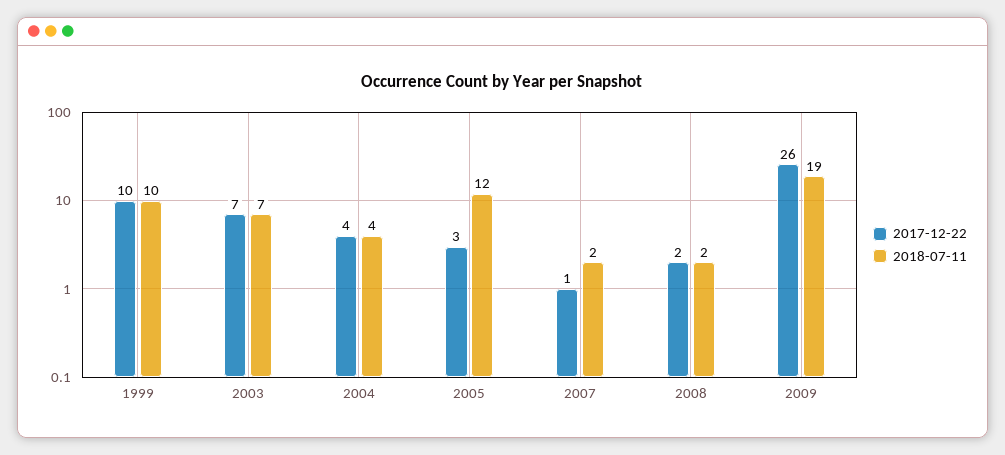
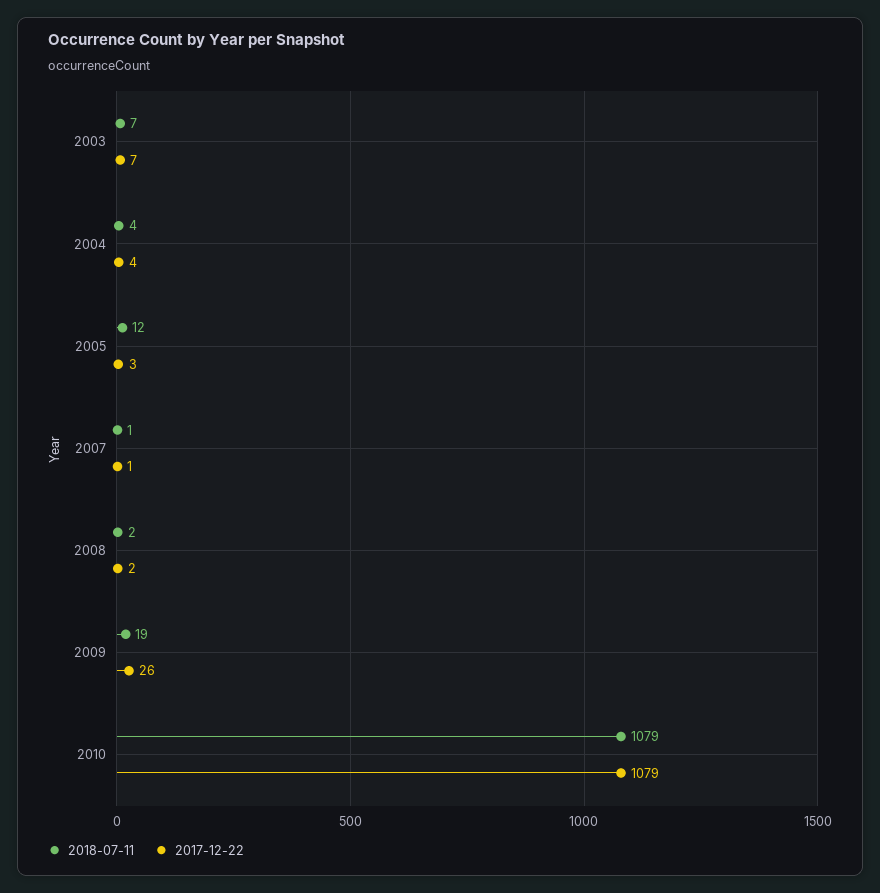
2017-12-22, 1999: 10 -> none
2018-07-11, 1999: 10 -> none
2018-07-11, 2007: 2 -> 1
2018-07-11, 2010: none -> 1079
2017-12-22, 2010: none -> 1079

